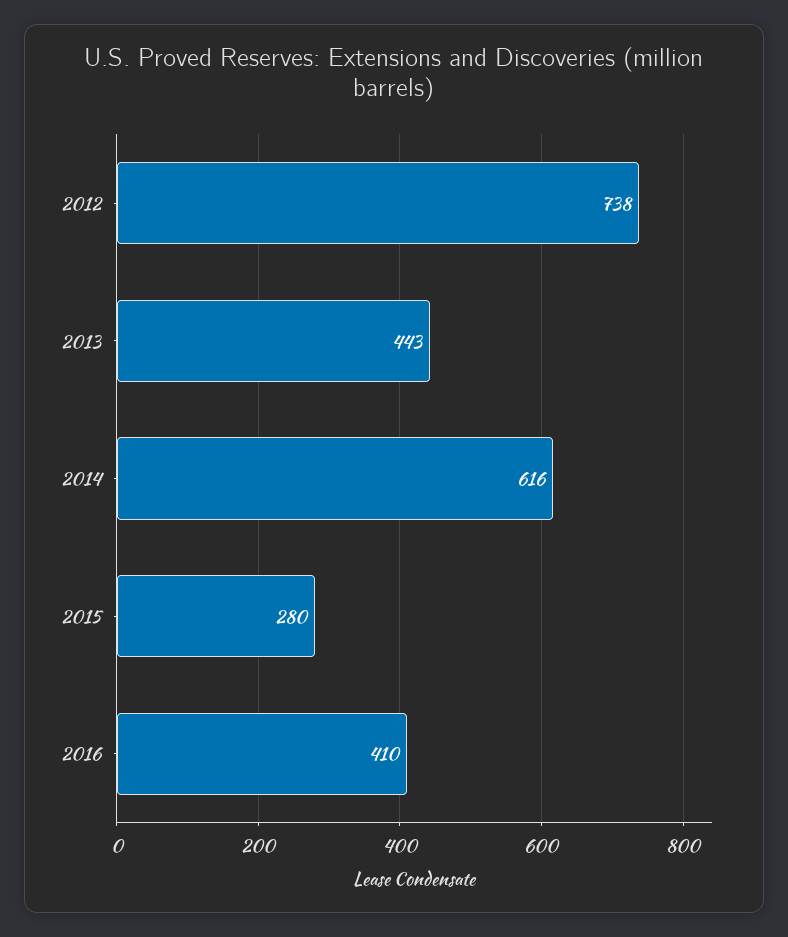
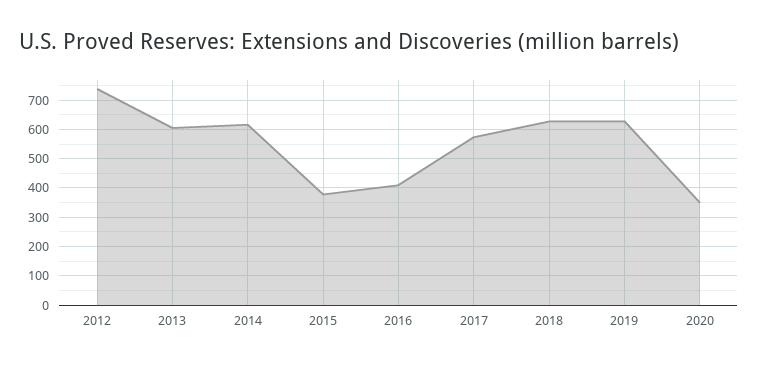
2013: 443 -> 600
2015: 280 -> 375
2017: none -> 575
2018: none -> 625
2019: none -> 625
2020: none -> 350

